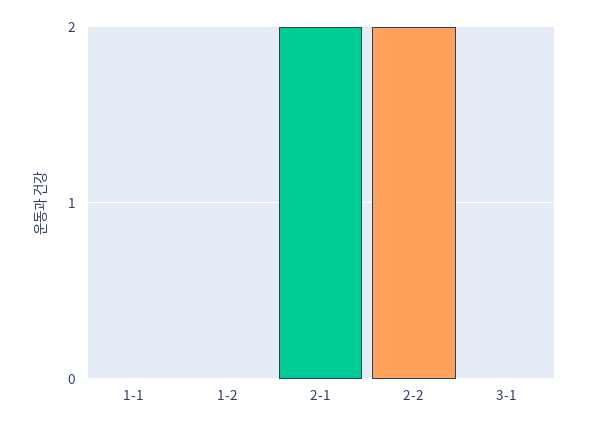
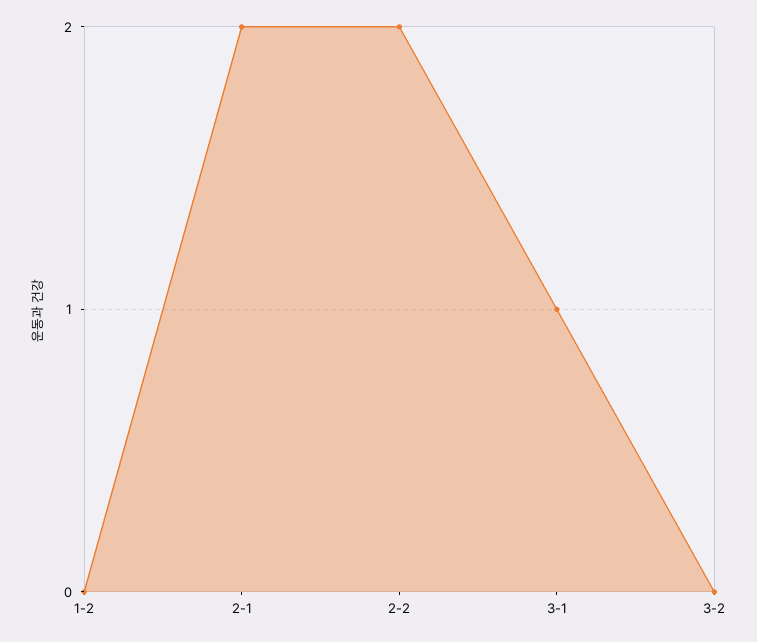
1-1: 0 -> none
3-1: 0 -> 1
3-2: none -> 0

